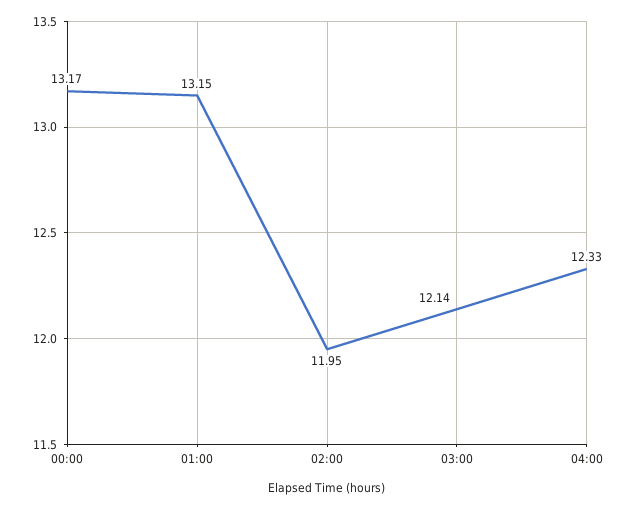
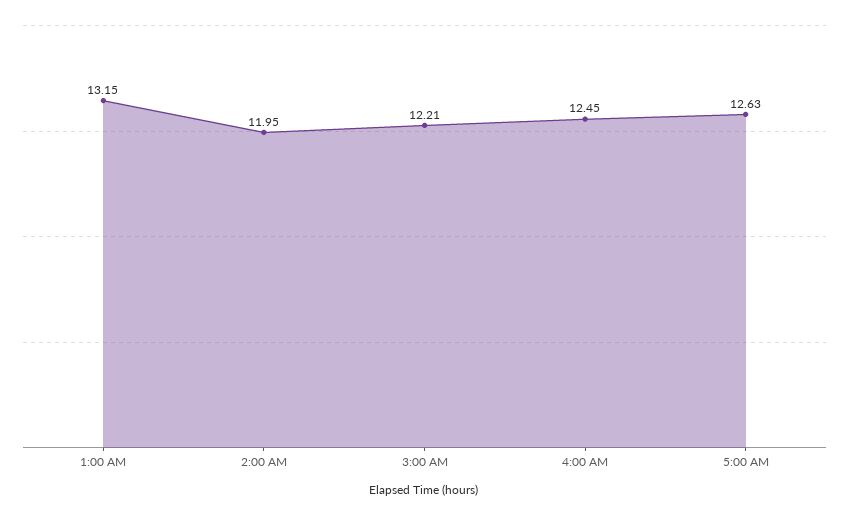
00:00: 13.17 -> none
03:00: 12.14 -> 12.21
04:00: 12.33 -> 12.45
5:00 AM: none -> 12.63

